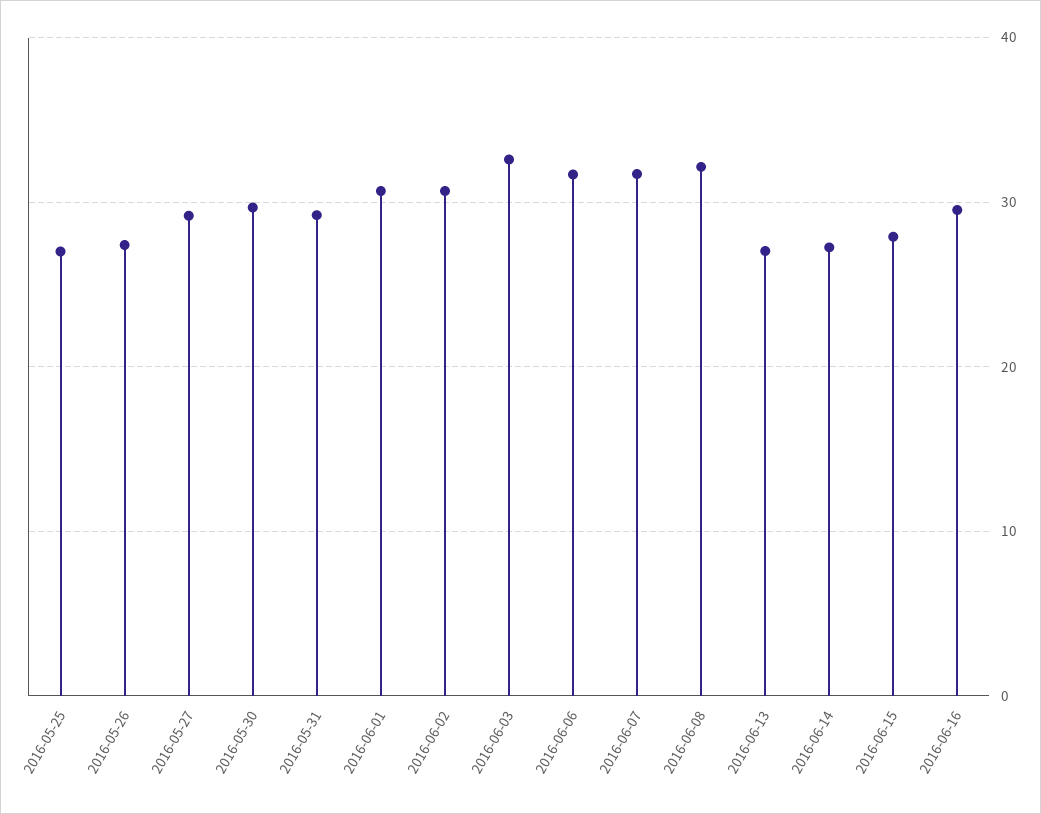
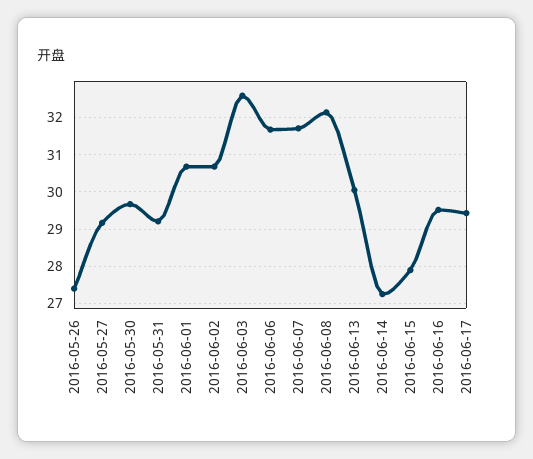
2016-05-25: 27 -> none
2016-06-13: 27 -> 30
2016-06-17: none -> 29.4

